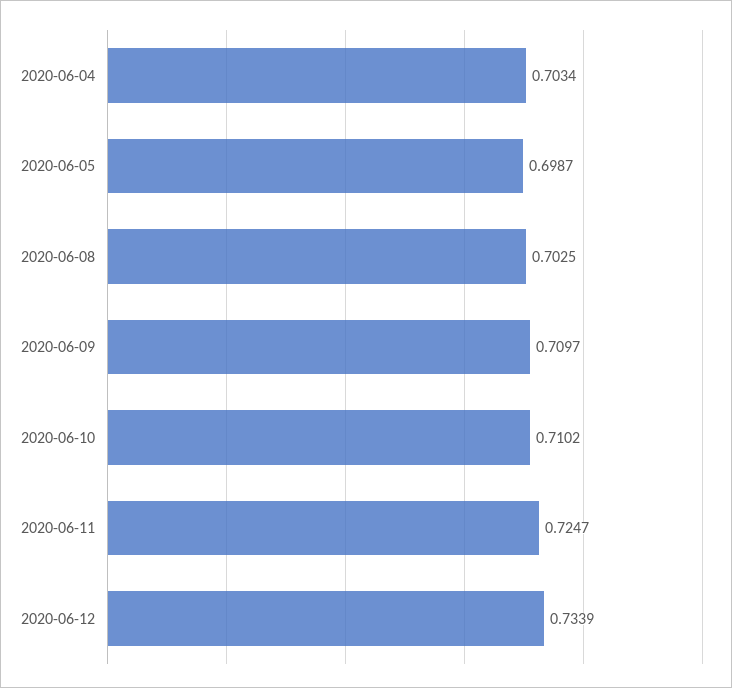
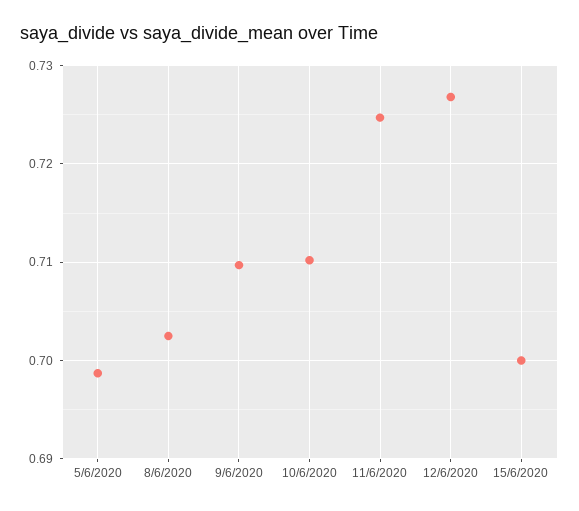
2020-06-04: 0.7034 -> none
2020-06-12: 0.7339 -> 0.727
15/6/2020: none -> 0.7

